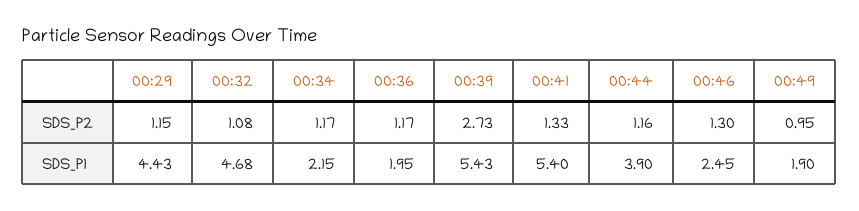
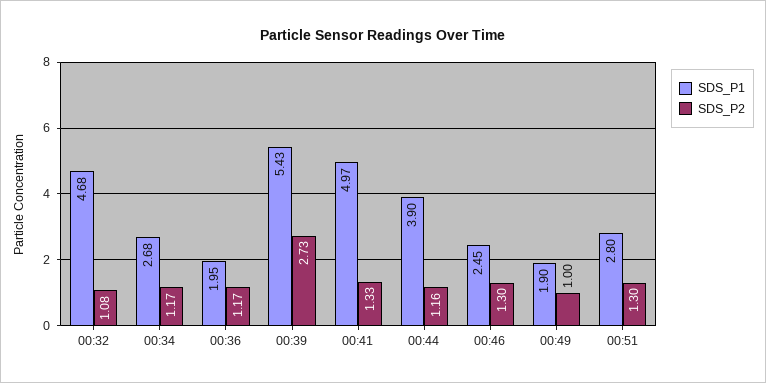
SDS_P2, 00:29: 1.15 -> none
SDS_P2, 00:49: 0.95 -> 1
SDS_P1, 00:29: 4.43 -> none
SDS_P1, 00:34: 2.15 -> 2.68
SDS_P1, 00:41: 5.4 -> 4.97
SDS_P1, 00:51: none -> 2.8
SDS_P2, 00:51: none -> 1.3

